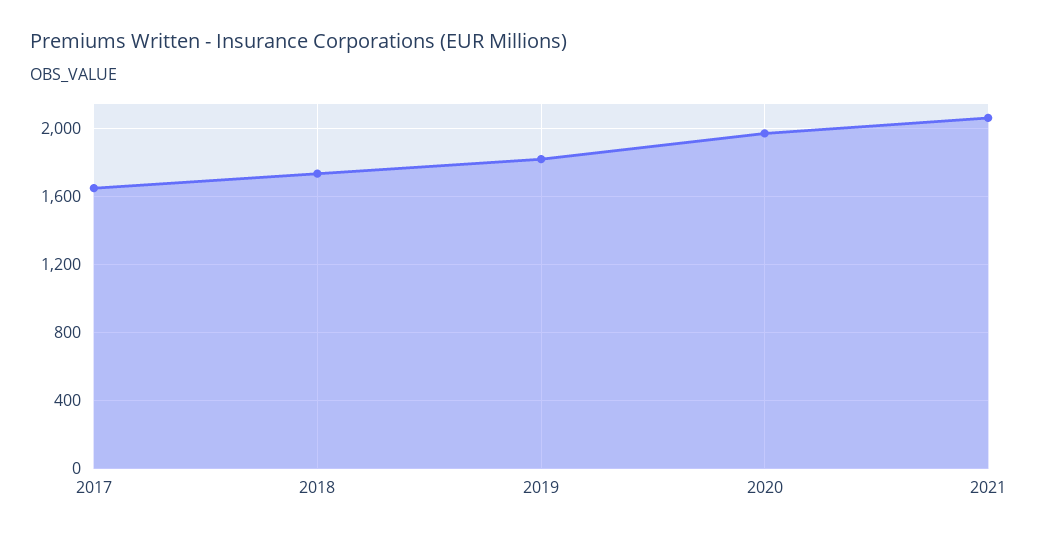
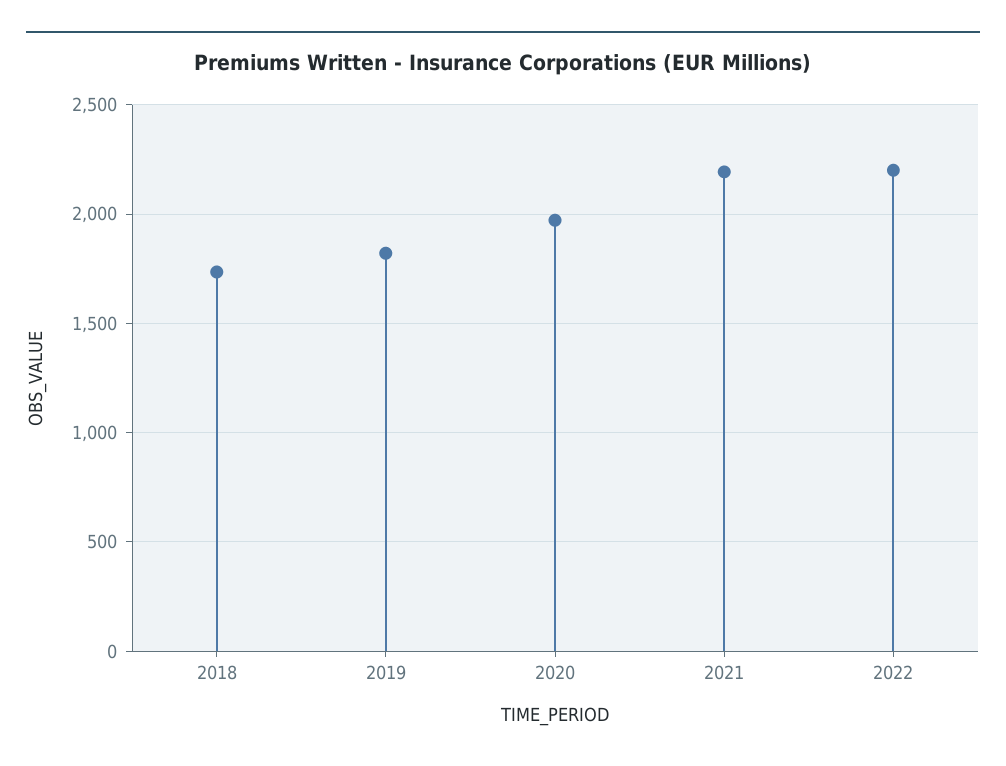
2017: 1650 -> none
2021: 2050 -> 2200
2022: none -> 2200

